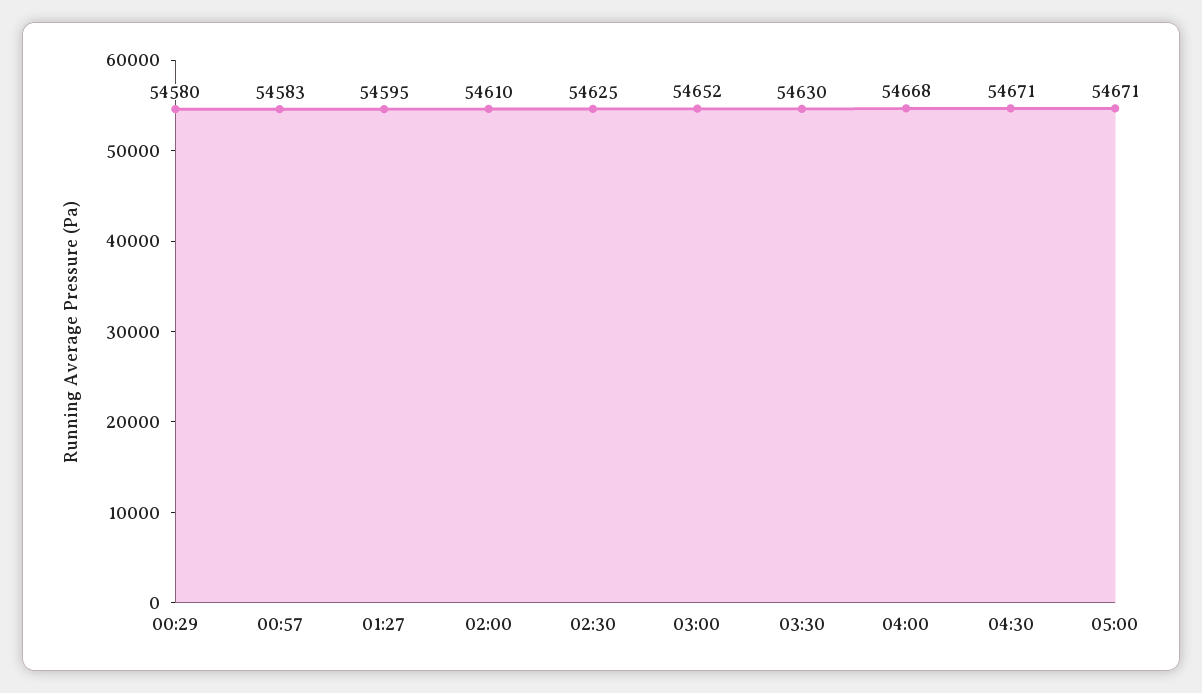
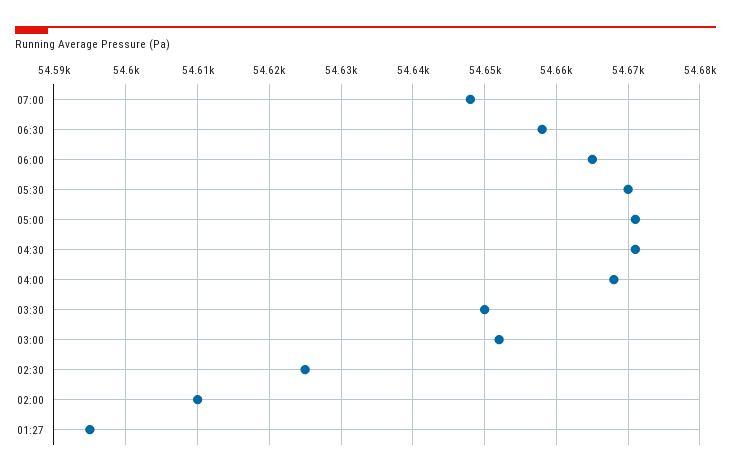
00:29: 54580 -> none
00:57: 54583 -> none
03:30: 54630 -> 54650
07:00: none -> 54648
06:30: none -> 54658
06:00: none -> 54665
05:30: none -> 54670

